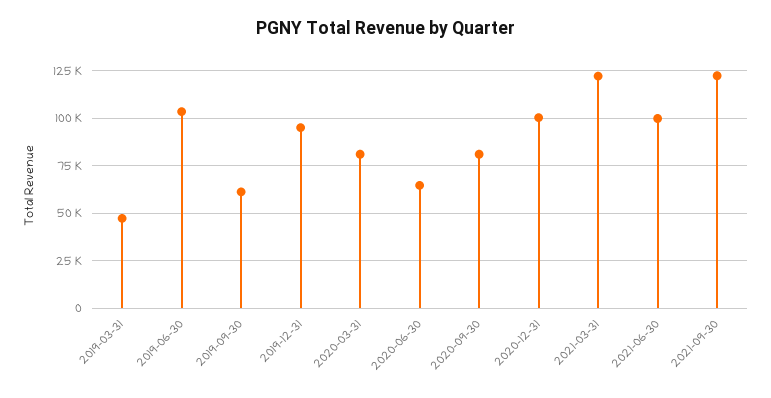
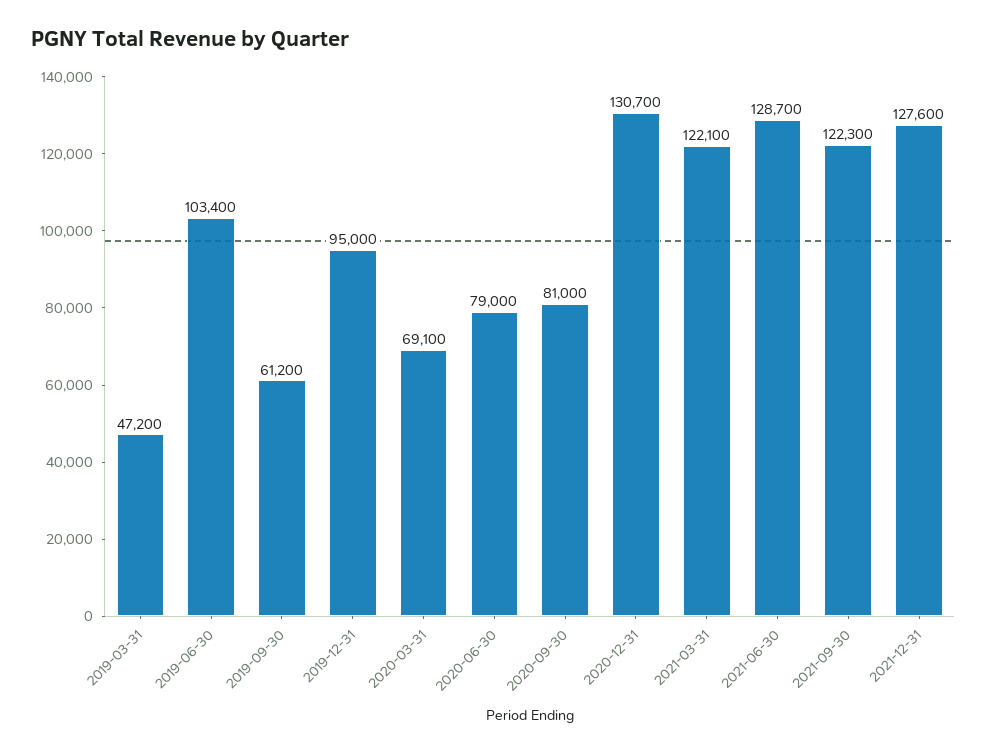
2020-03-31: 80000 -> 69100
2020-06-30: 65000 -> 79000
2020-12-31: 100000 -> 130700
2021-06-30: 100000 -> 128700
2021-12-31: none -> 127600

